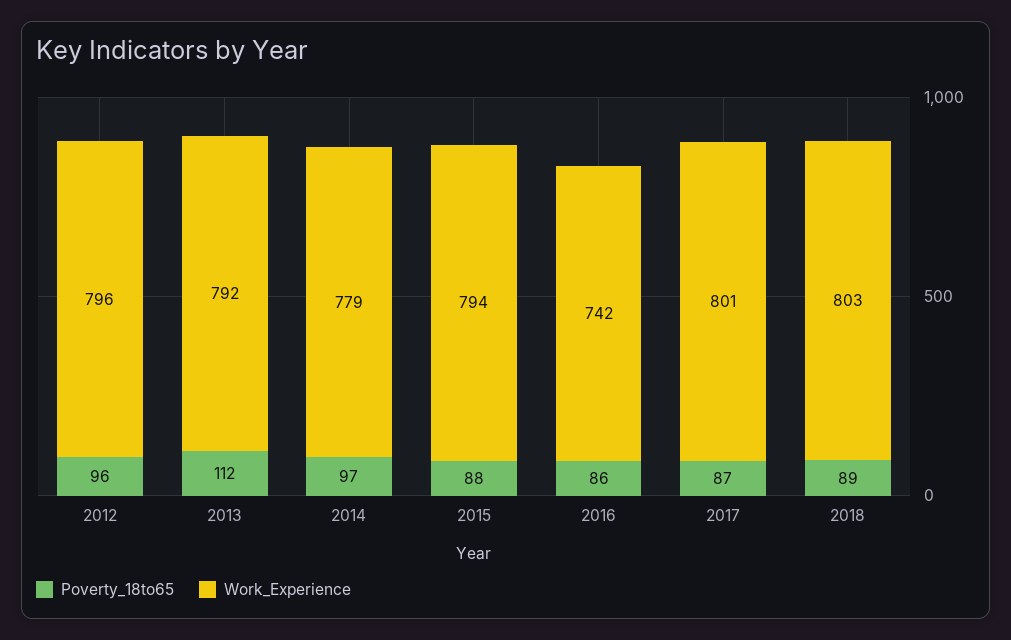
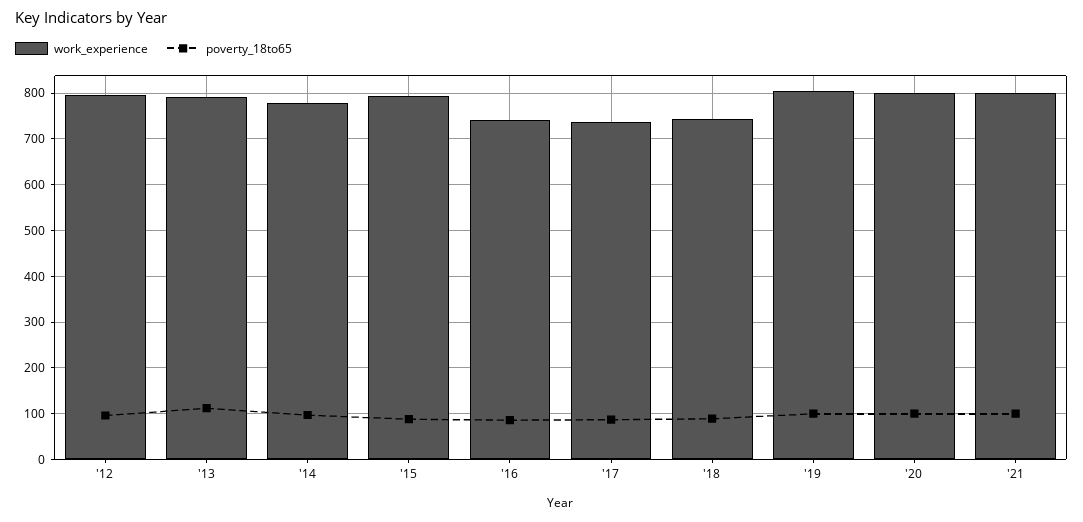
Work_Experience, 2017: 801 -> 740
Work_Experience, 2018: 803 -> 740
Work_Experience, '19: none -> 800
Poverty_18to65, '19: none -> 100
Work_Experience, '20: none -> 800
Poverty_18to65, '20: none -> 100
Work_Experience, '21: none -> 800
Poverty_18to65, '21: none -> 100

